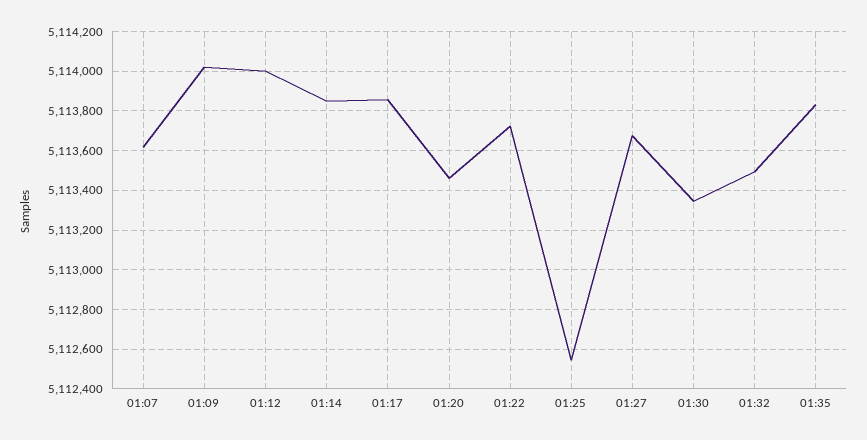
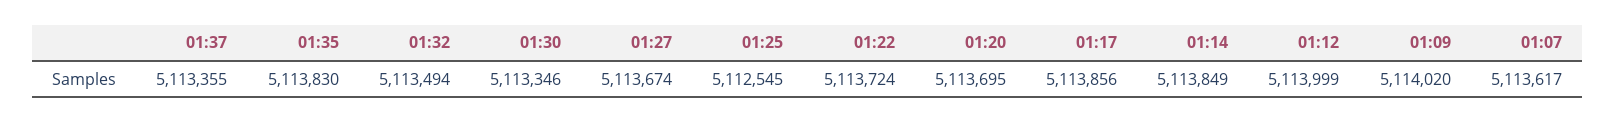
01:20: 5113450 -> 5113695
01:37: none -> 5113355

